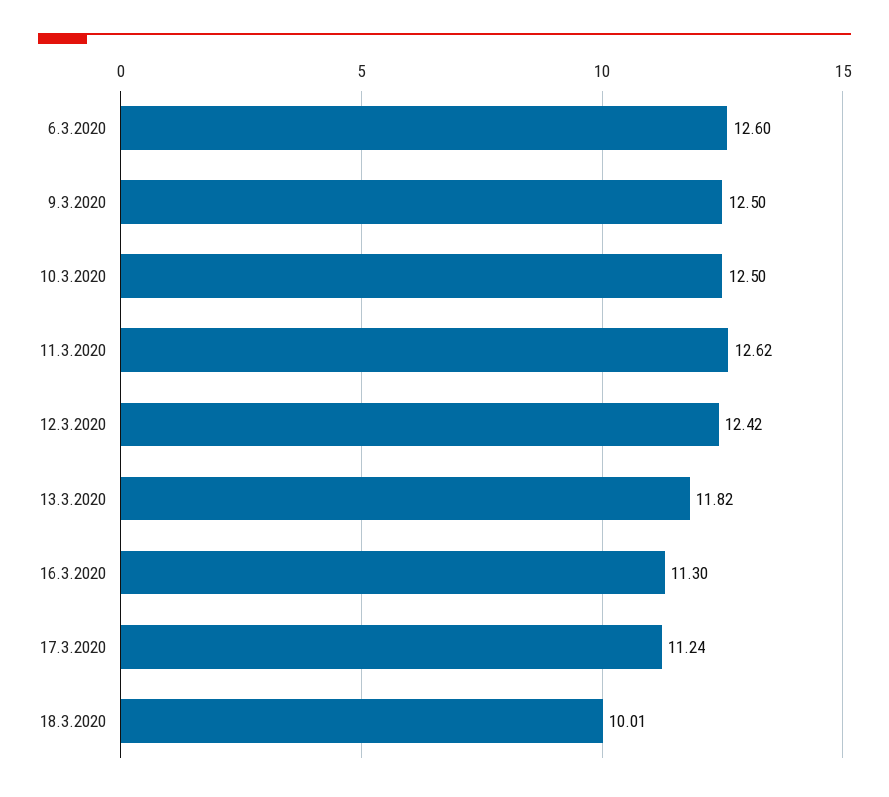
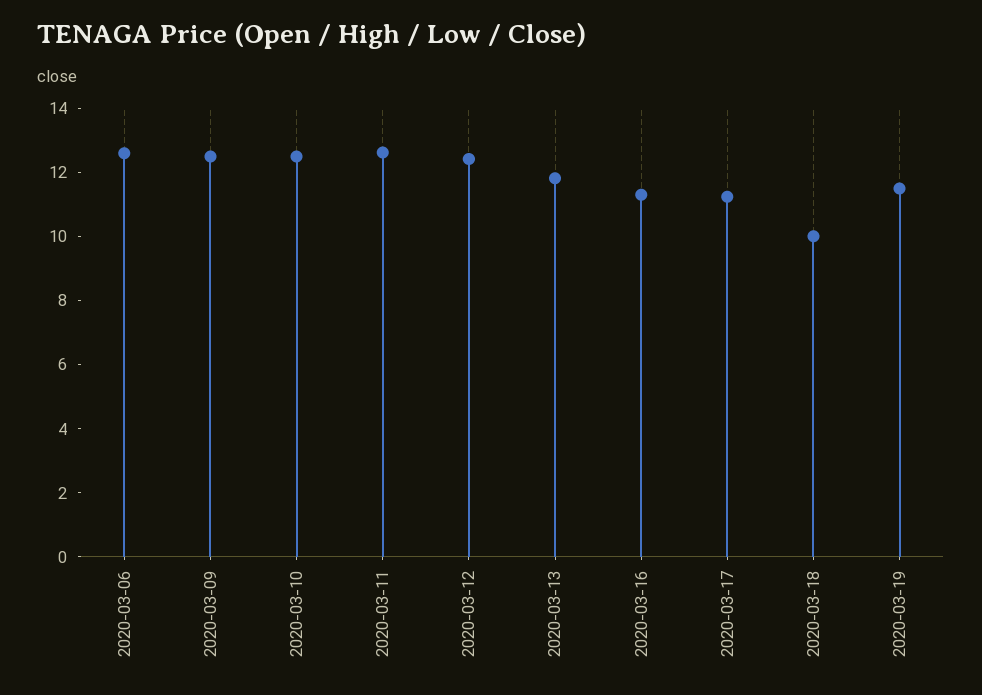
2020-03-19: none -> 11.5

